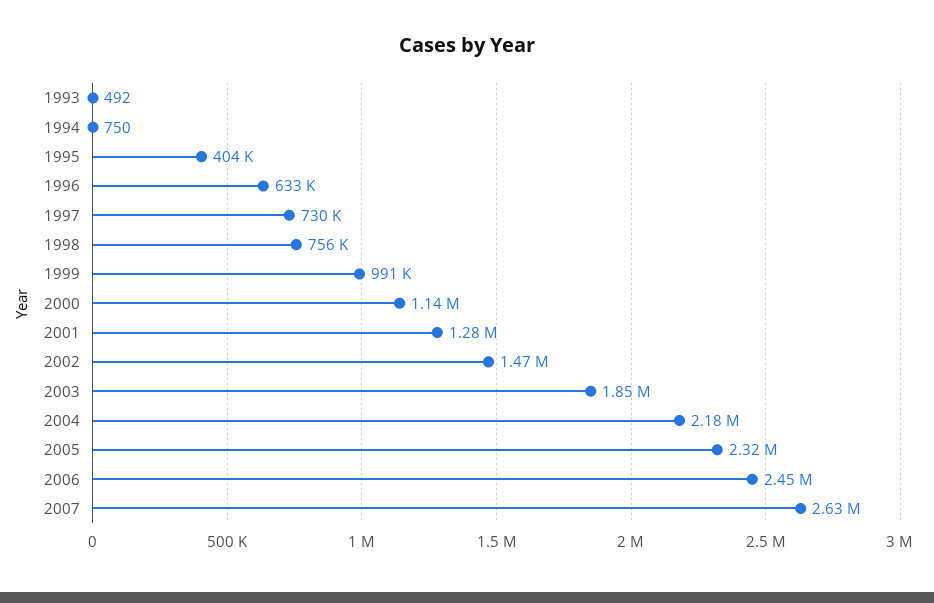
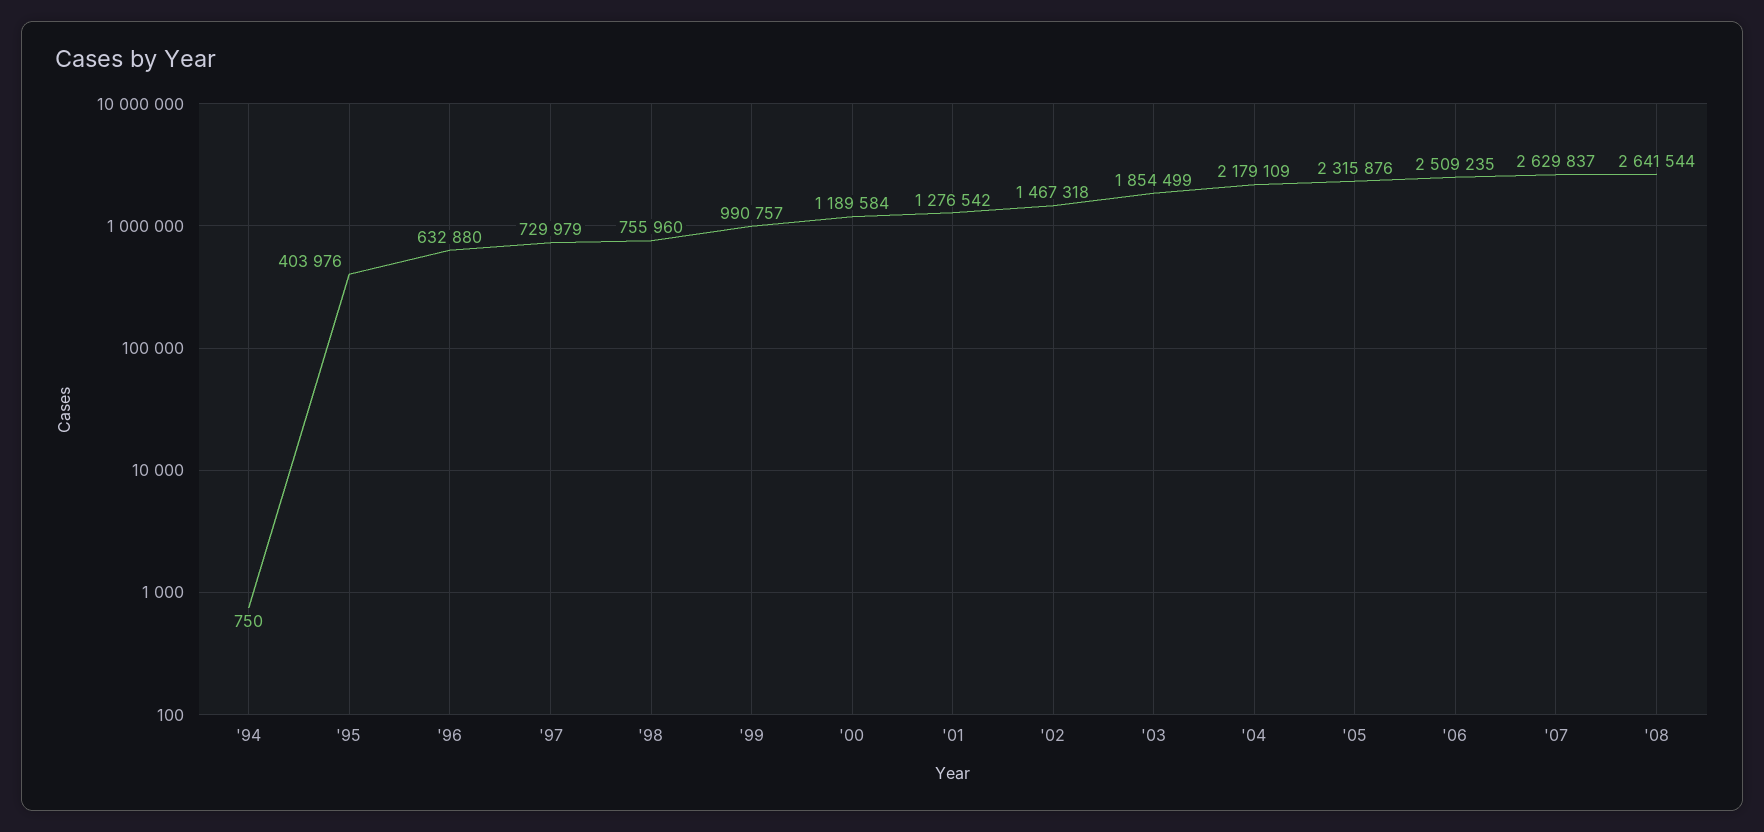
1993: 492 -> none
2000: 1140000 -> 1189584
2006: 2450000 -> 2509235
'08: none -> 2641544

